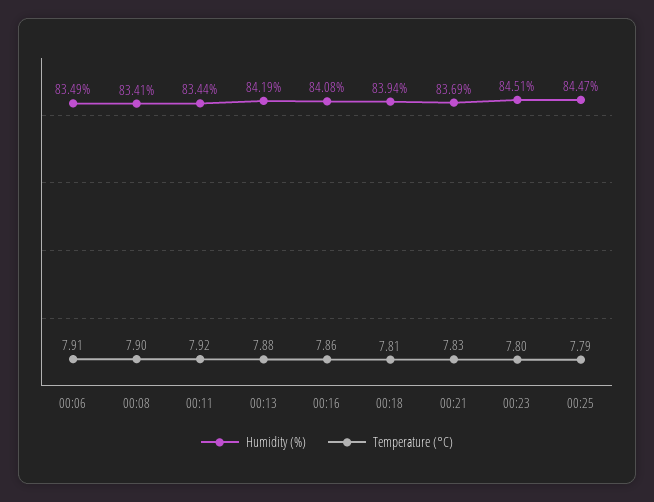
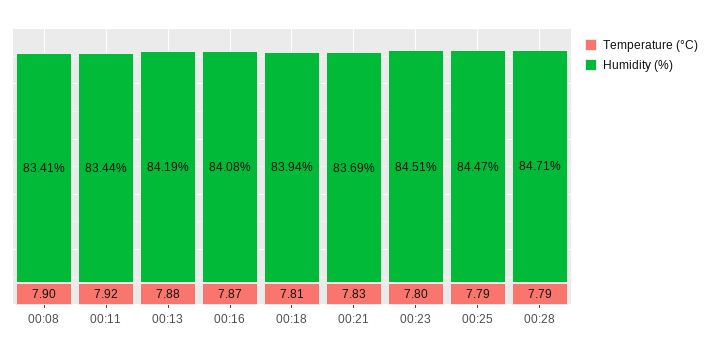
Humidity (%), 00:06: 83.49 -> none
Temperature (°C), 00:06: 7.91 -> none
Temperature (°C), 00:16: 7.86 -> 7.87
Temperature (°C), 00:28: none -> 7.79
Humidity (%), 00:28: none -> 84.71

